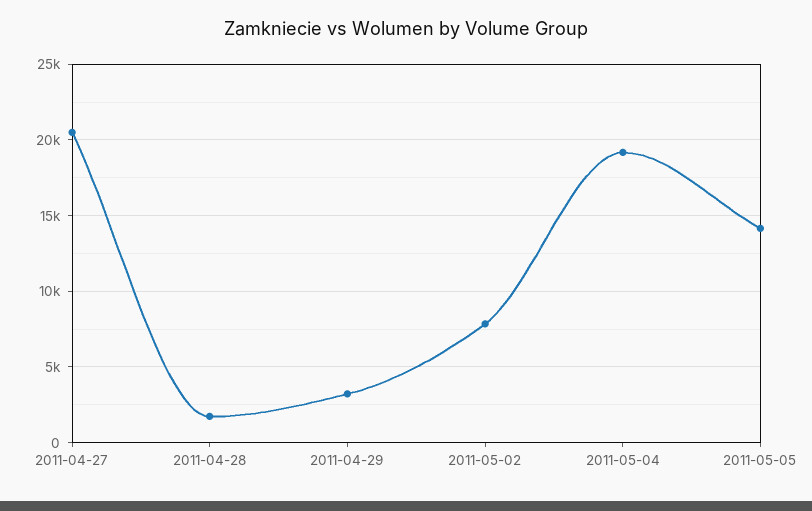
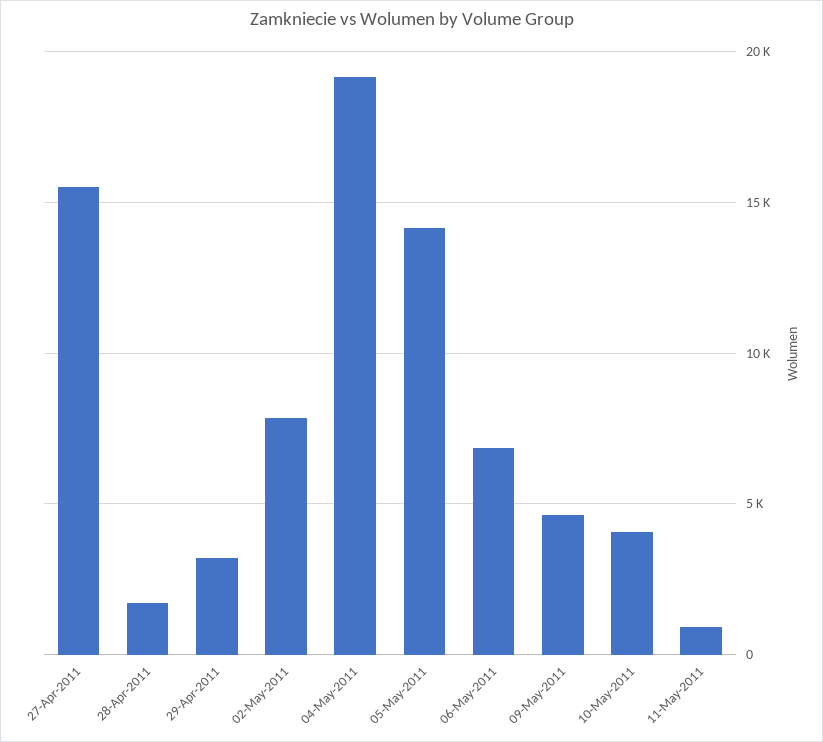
2011-04-27: 20500 -> 15500
06-May-2011: none -> 7000
09-May-2011: none -> 4500
10-May-2011: none -> 4000
11-May-2011: none -> 1000

